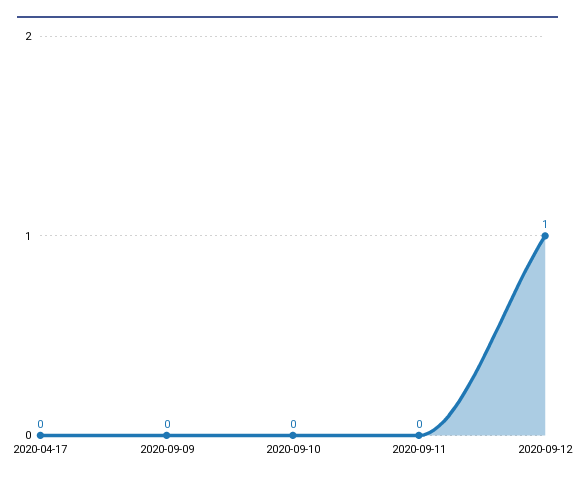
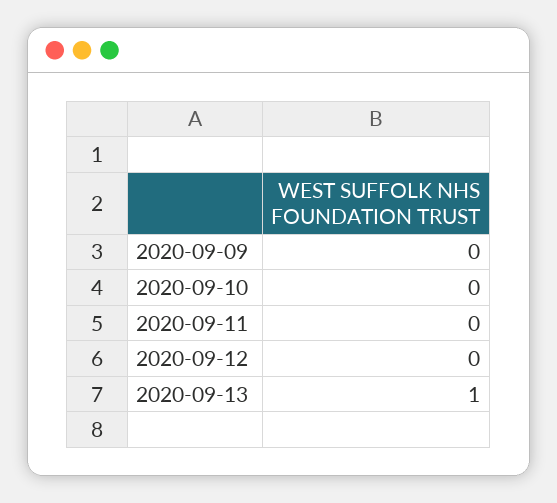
2020-04-17: 0 -> none
2020-09-12: 1 -> 0
2020-09-13: none -> 1

